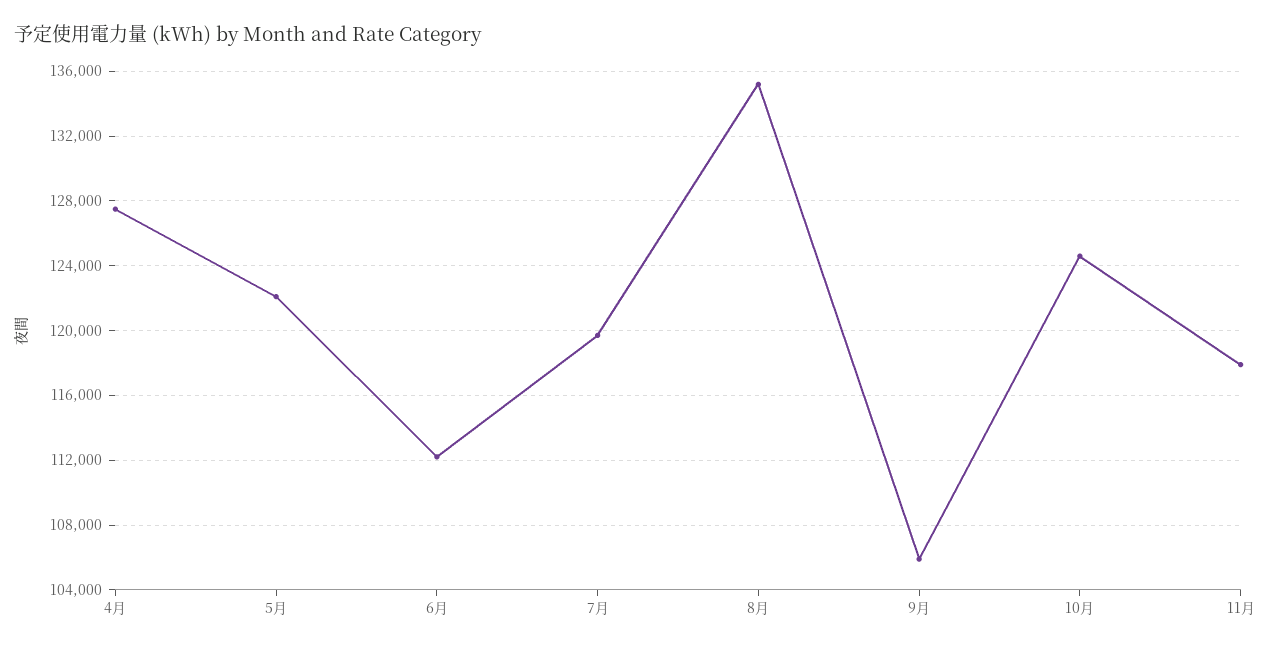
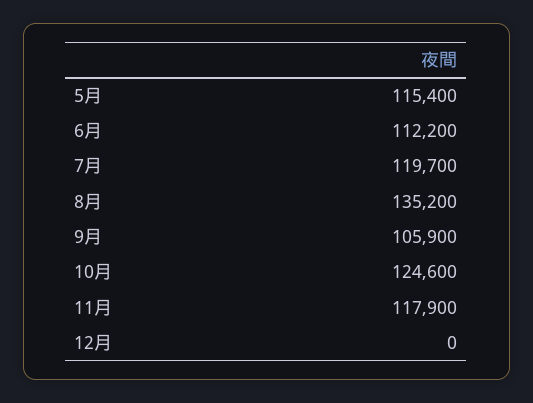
4月: 127500 -> none
5月: 122000 -> 115400
12月: none -> 0

